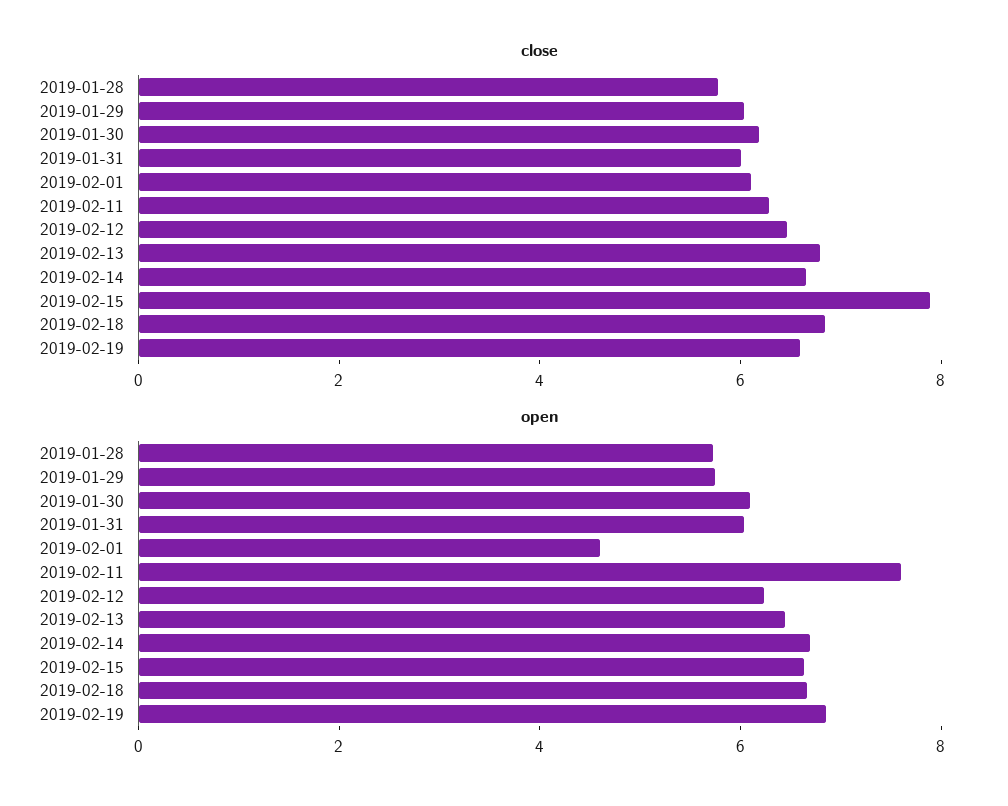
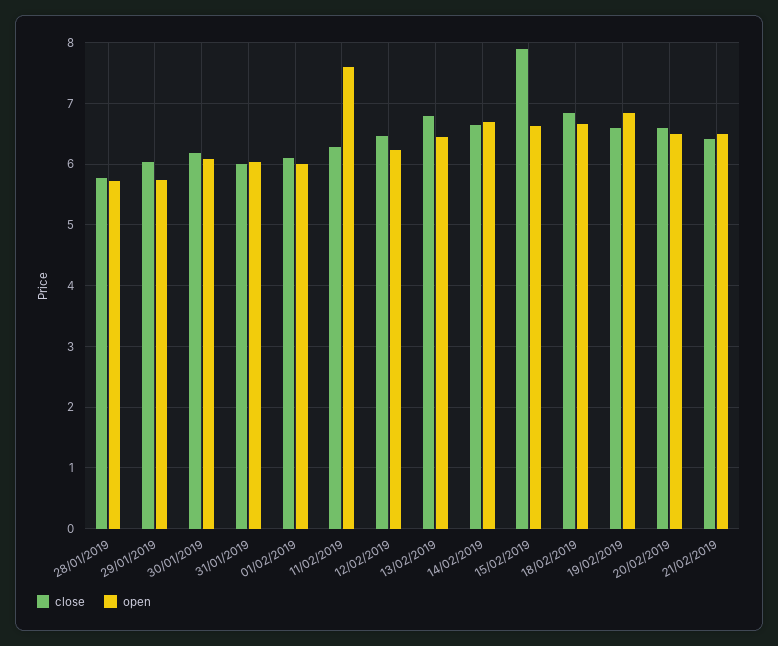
open, 2019-02-01: 4.5 -> 6
close, 20/02/2019: none -> 6.6
open, 20/02/2019: none -> 6.5
close, 21/02/2019: none -> 6.4
open, 21/02/2019: none -> 6.5

